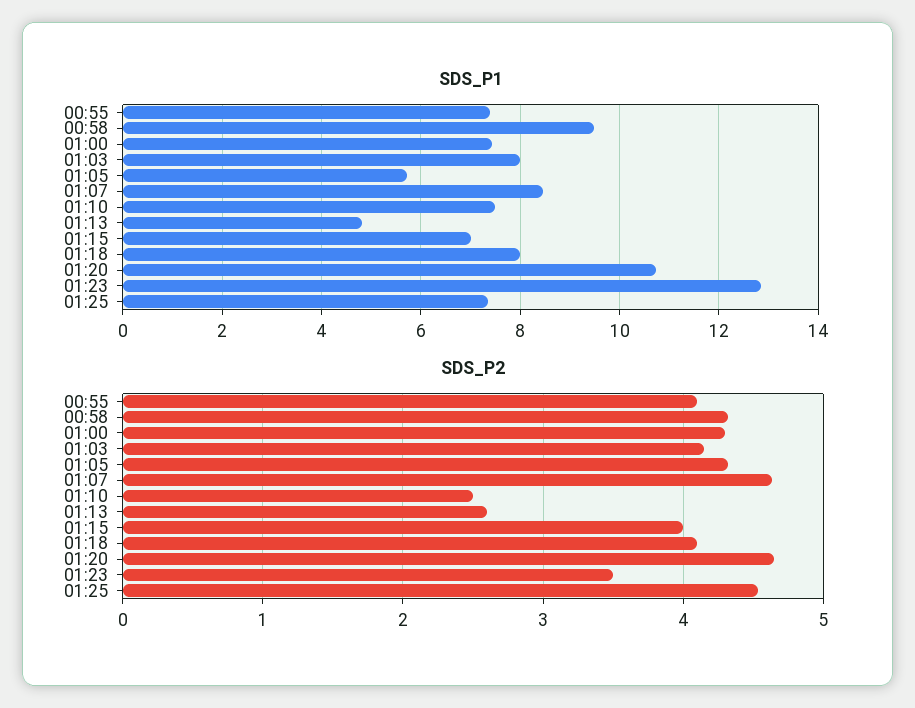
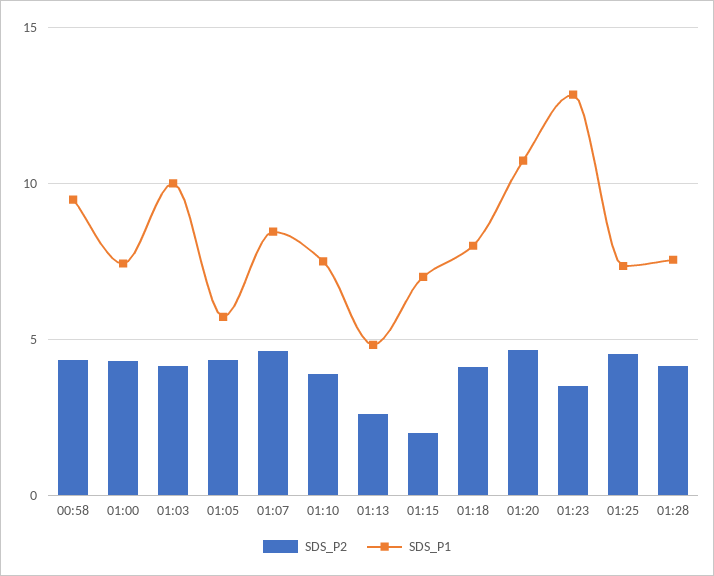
SDS_P1, 00:55: 7.4 -> none
SDS_P1, 01:03: 8 -> 10
SDS_P2, 00:55: 4.1 -> none
SDS_P2, 01:10: 2.5 -> 4
SDS_P2, 01:15: 4 -> 2
SDS_P2, 01:28: none -> 4
SDS_P1, 01:28: none -> 7.5

